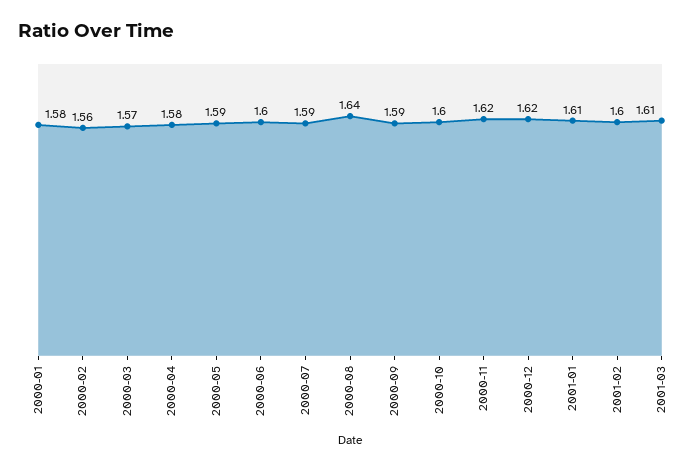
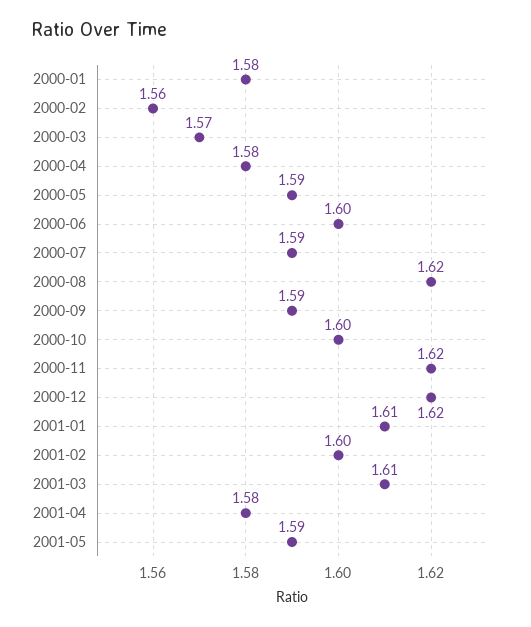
2000-08: 1.64 -> 1.62
2001-04: none -> 1.58
2001-05: none -> 1.59

